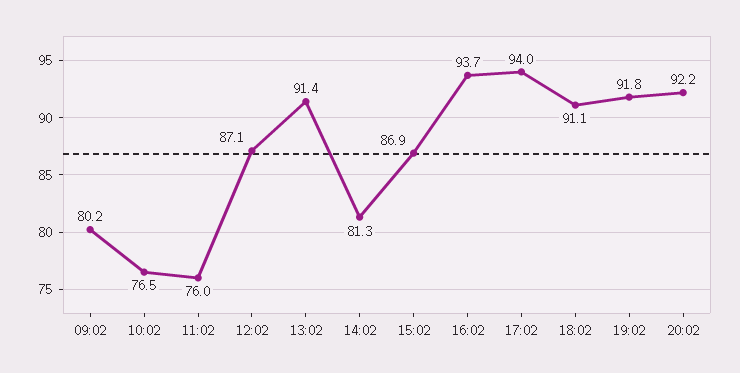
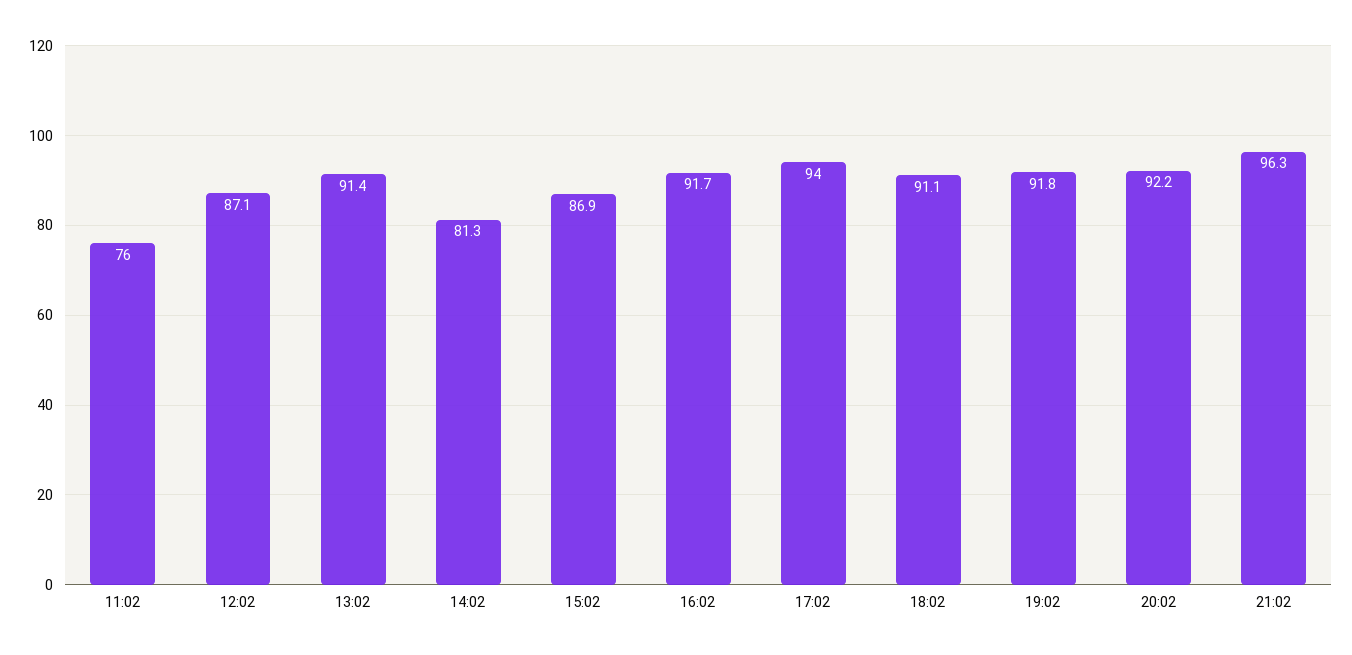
09:02: 80.2 -> none
10:02: 76.5 -> none
16:02: 93.7 -> 91.7
21:02: none -> 96.3

